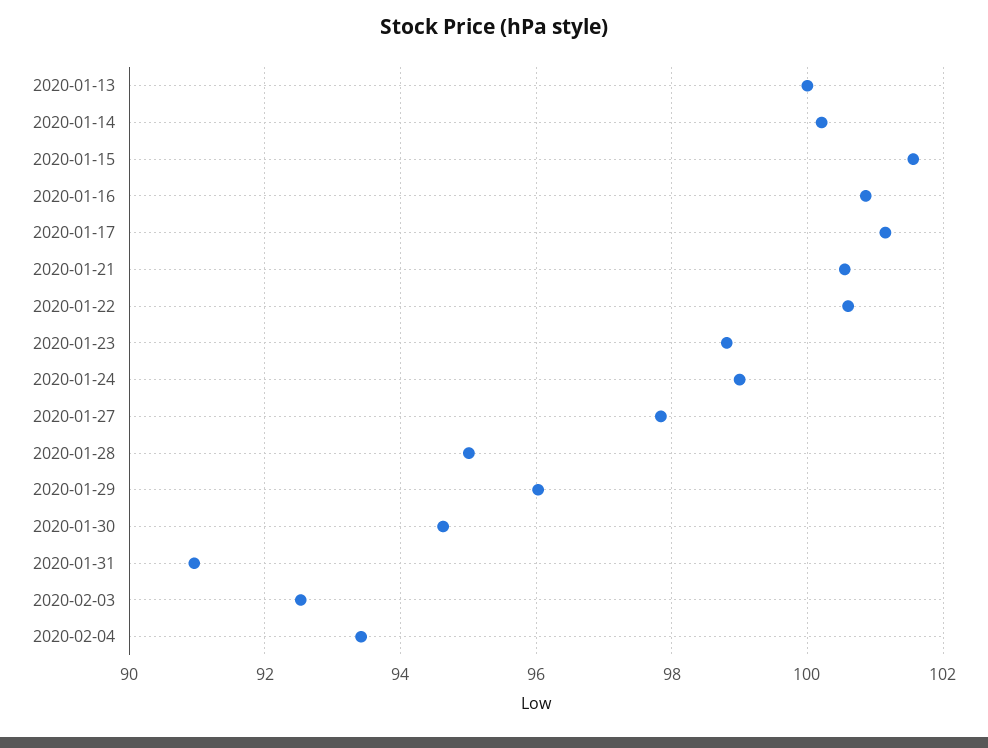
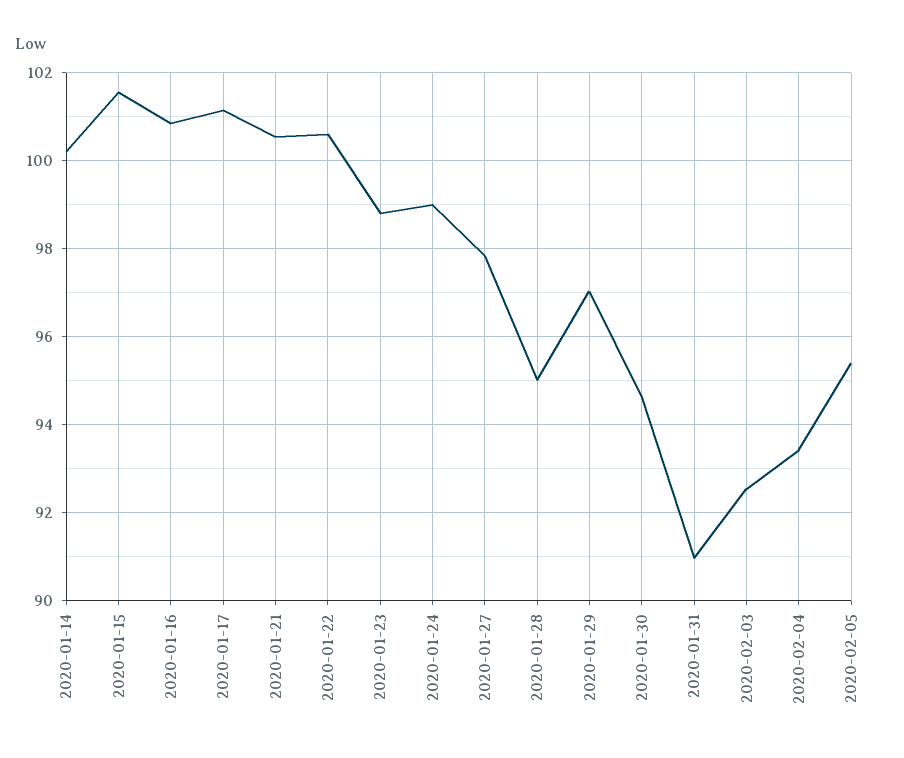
2020-01-13: 100 -> none
2020-01-29: 96 -> 97
2020-02-05: none -> 95.4

